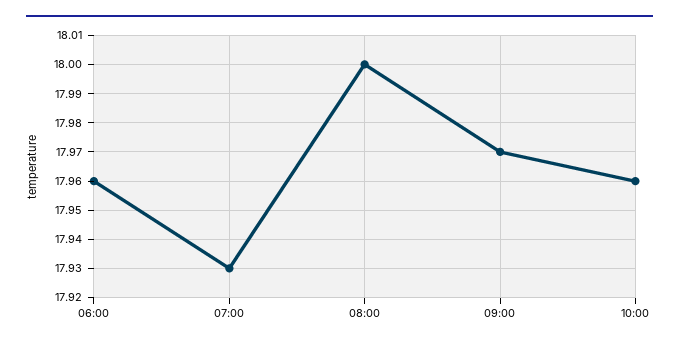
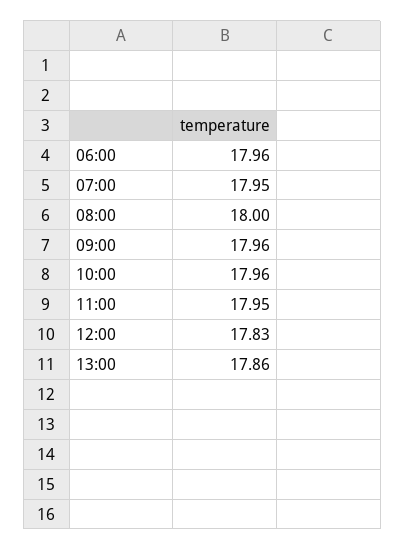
07:00: 17.93 -> 17.95
09:00: 17.97 -> 17.96
11:00: none -> 17.95
12:00: none -> 17.83
13:00: none -> 17.86

